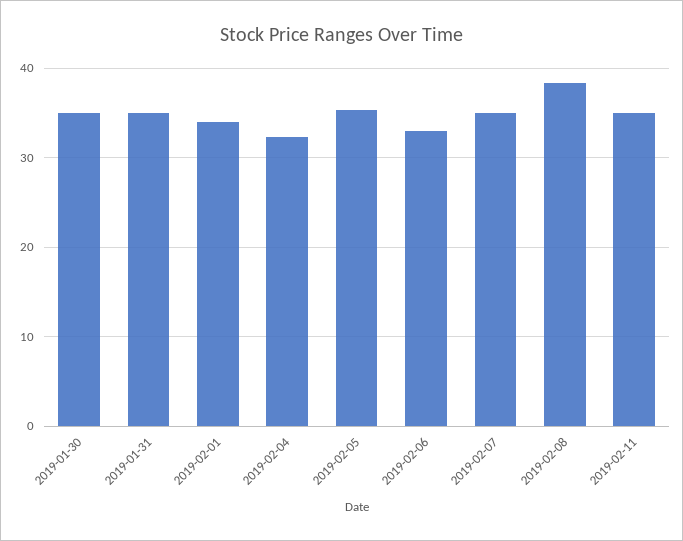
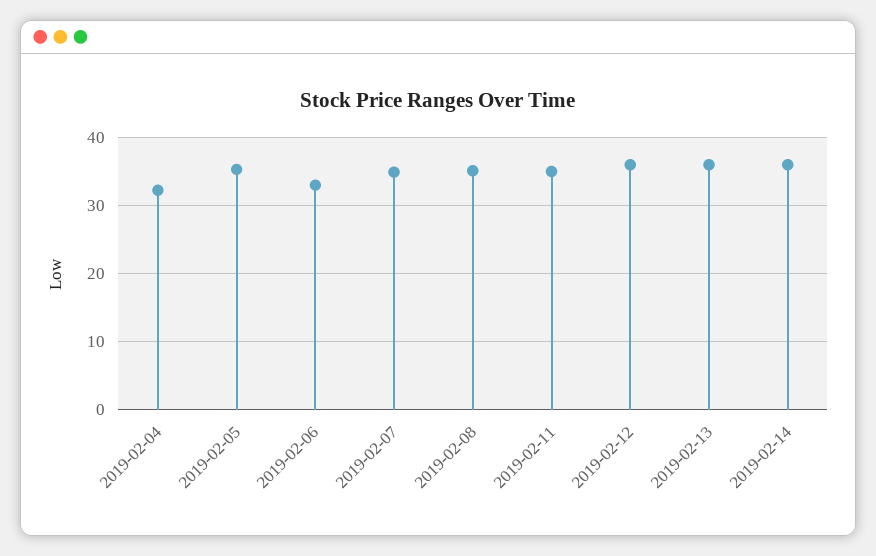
2019-01-30: 35 -> none
2019-01-31: 35 -> none
2019-02-01: 34 -> none
2019-02-08: 38 -> 35
2019-02-12: none -> 36
2019-02-13: none -> 36
2019-02-14: none -> 36

